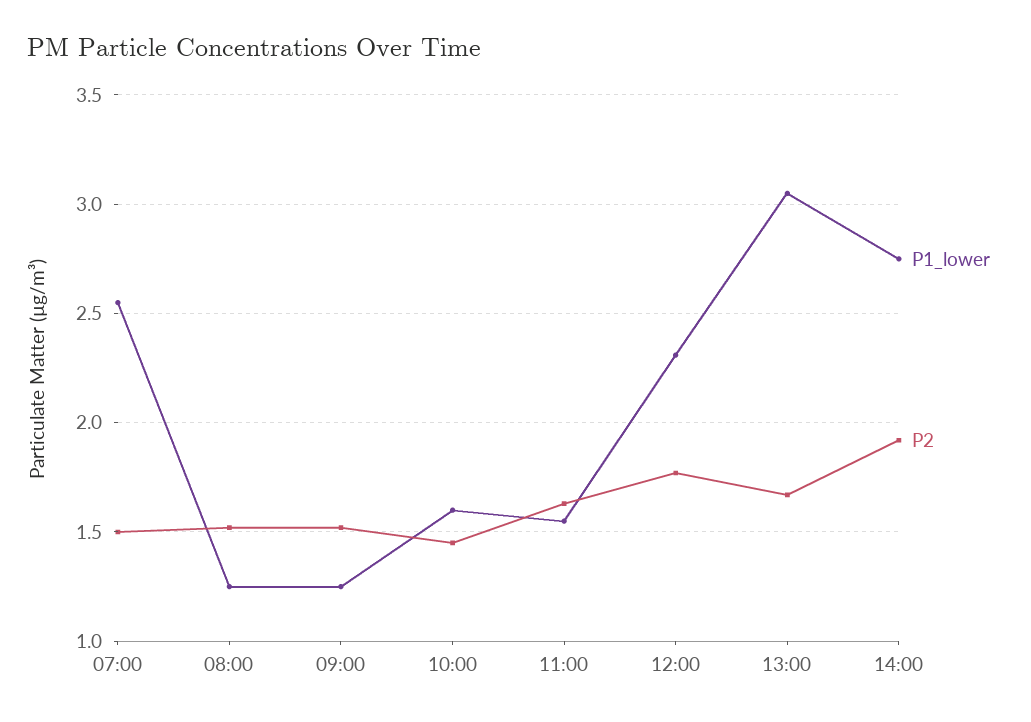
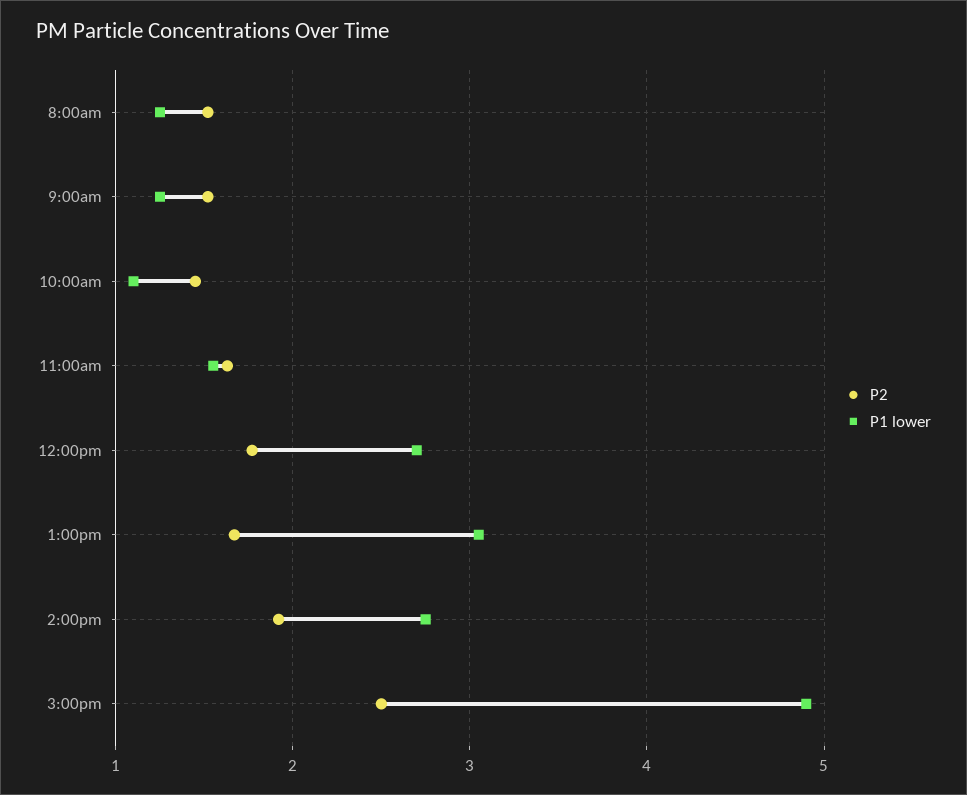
P1_lower, 07:00: 2.55 -> none
P2, 07:00: 1.5 -> none
P1_lower, 10:00: 1.6 -> 1.1
P1_lower, 12:00: 2.3 -> 2.7
P2, 3:00pm: none -> 2.5
P1_lower, 3:00pm: none -> 4.9

